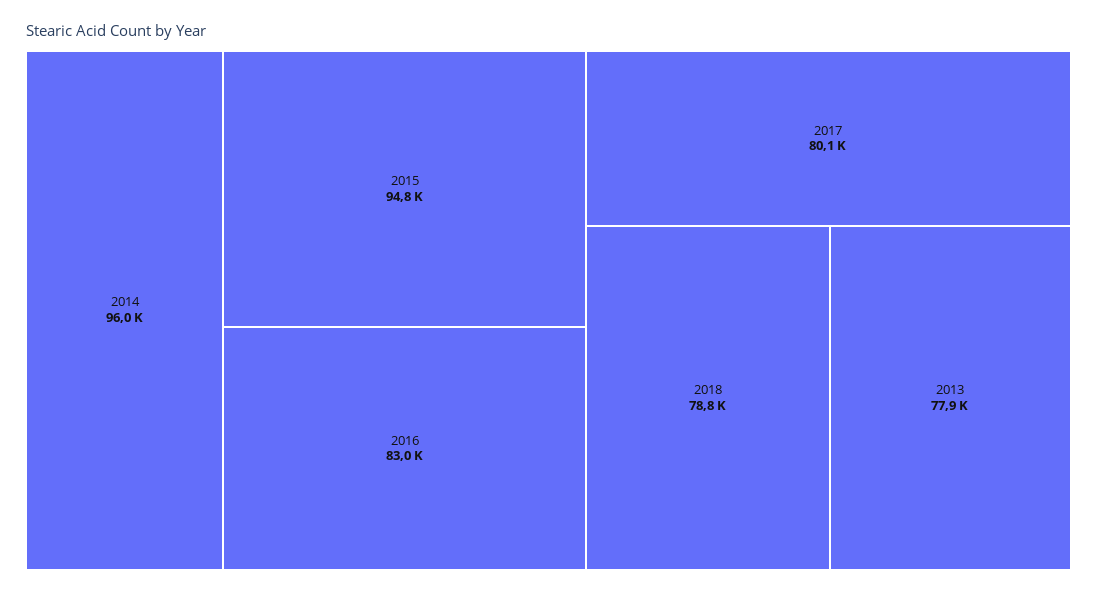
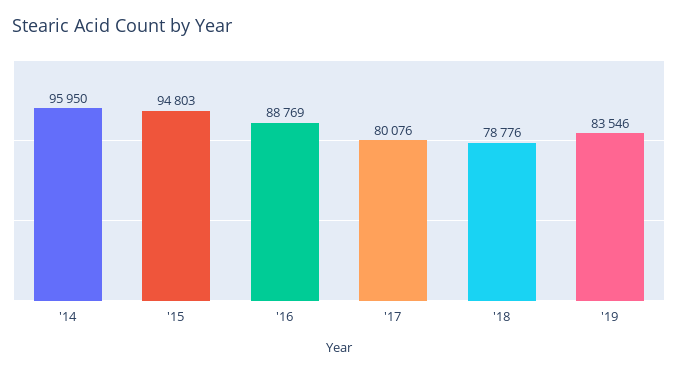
2016: 83000 -> 88769
2013: 77900 -> none
'19: none -> 83546

